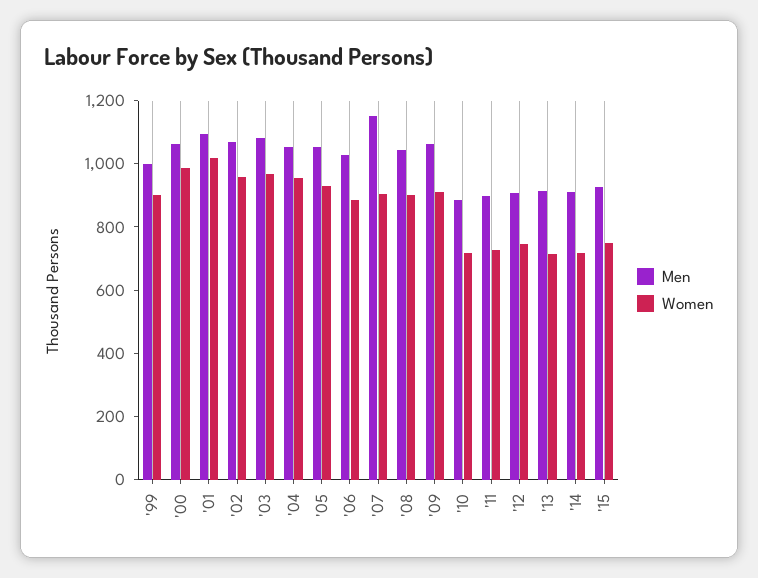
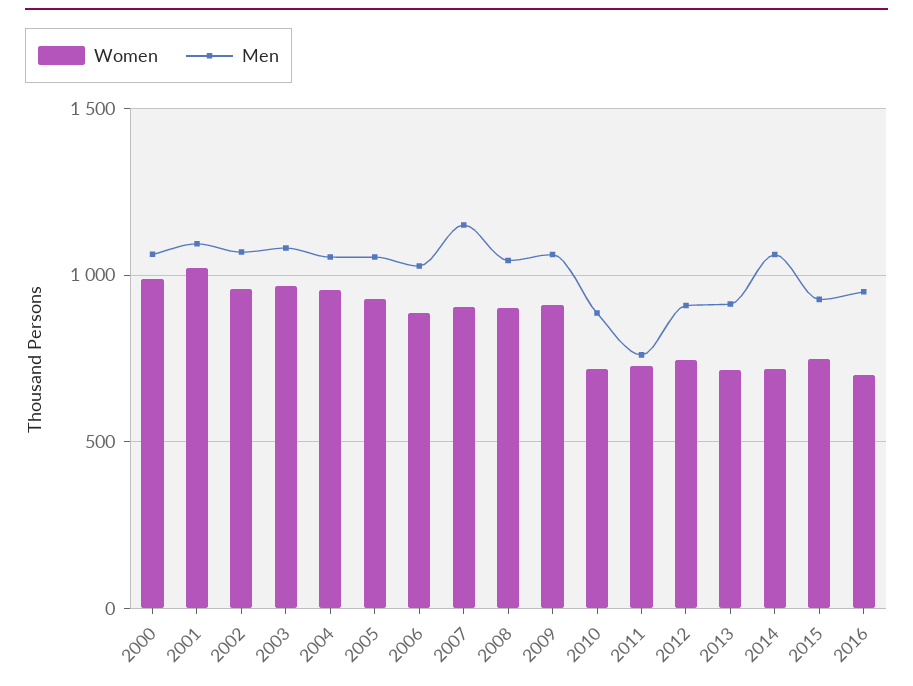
Men, '99: 1000 -> none
Women, '99: 900 -> none
Men, '11: 900 -> 750
Men, '14: 900 -> 1050
Women, 2016: none -> 700
Men, 2016: none -> 950

